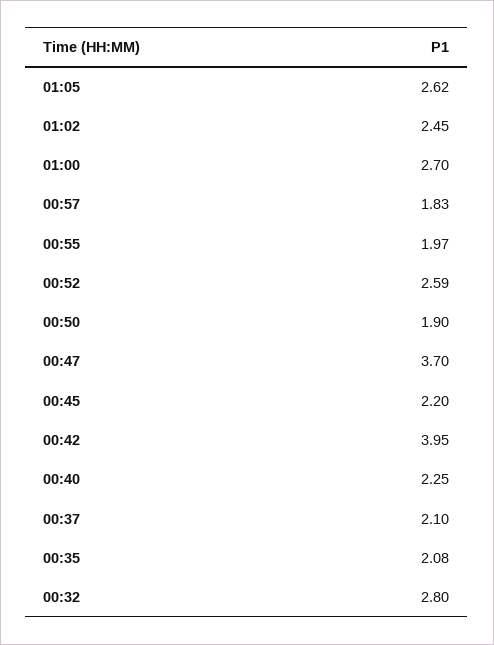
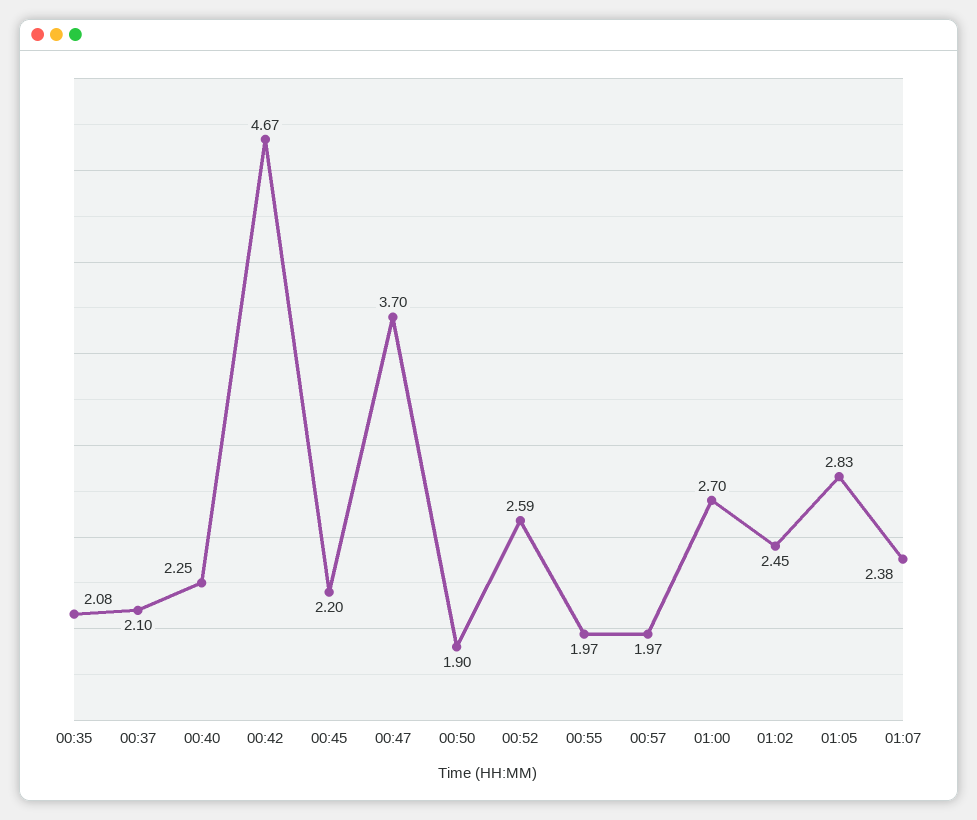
01:05: 2.62 -> 2.83
00:57: 1.83 -> 1.97
00:42: 3.95 -> 4.67
00:32: 2.8 -> none
01:07: none -> 2.38

